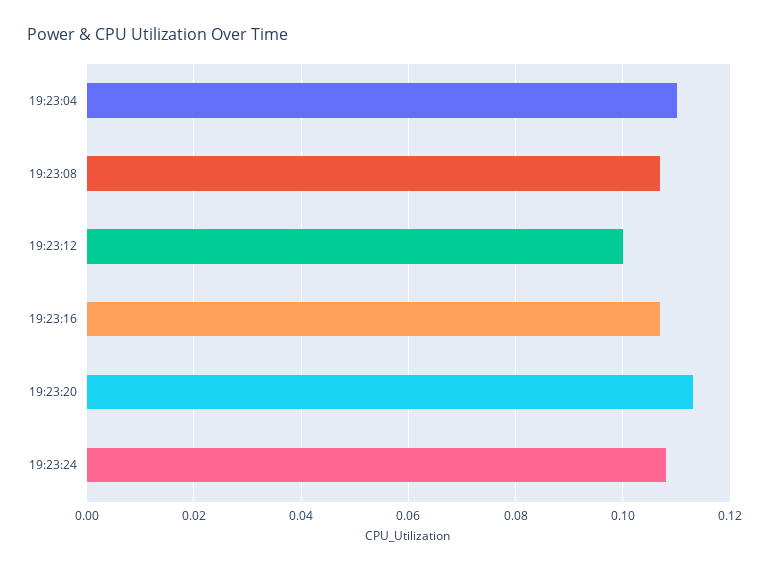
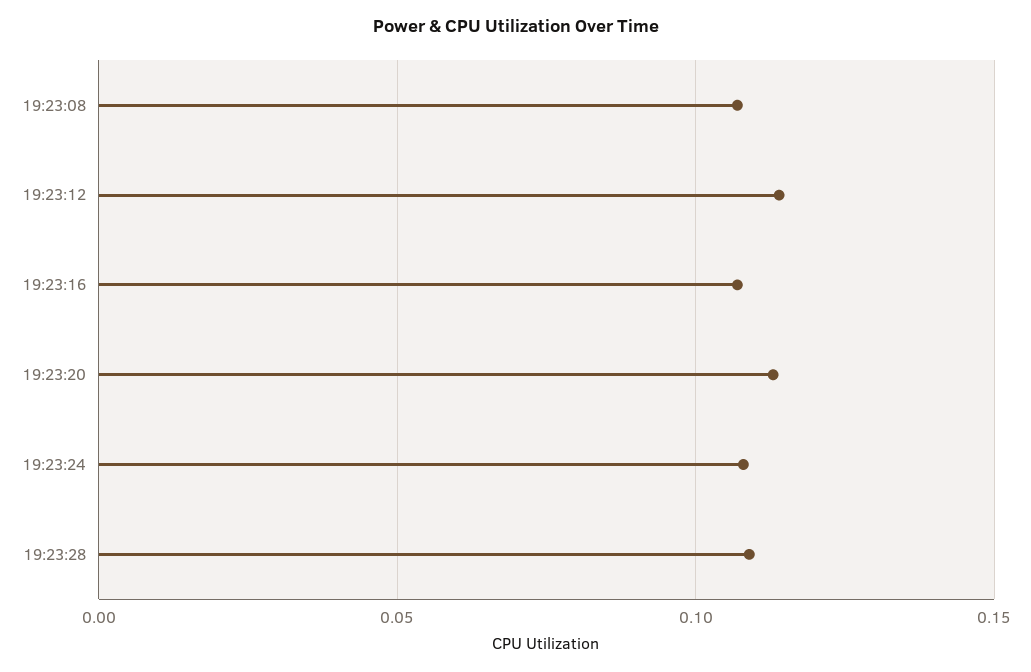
19:23:04: 0.11 -> none
19:23:12: 0.1 -> 0.115
19:23:28: none -> 0.11

